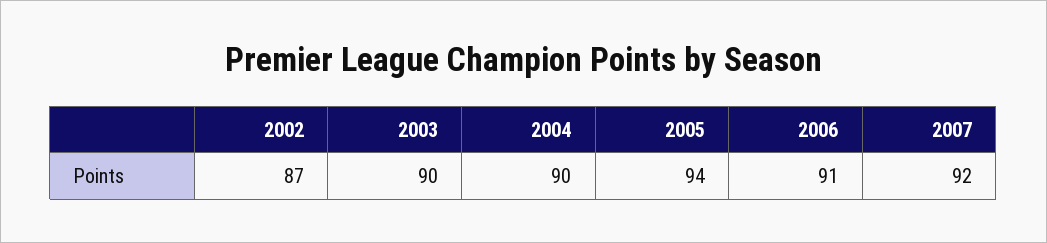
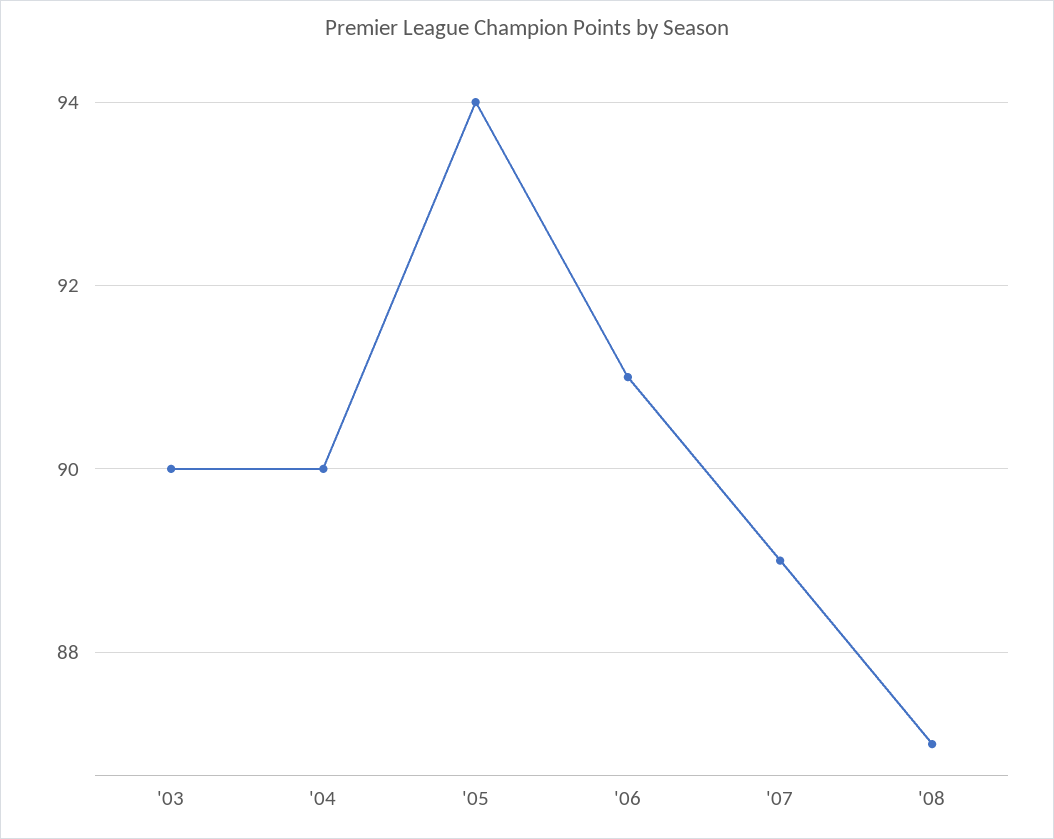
2002: 87 -> none
2007: 92 -> 89
'08: none -> 87

